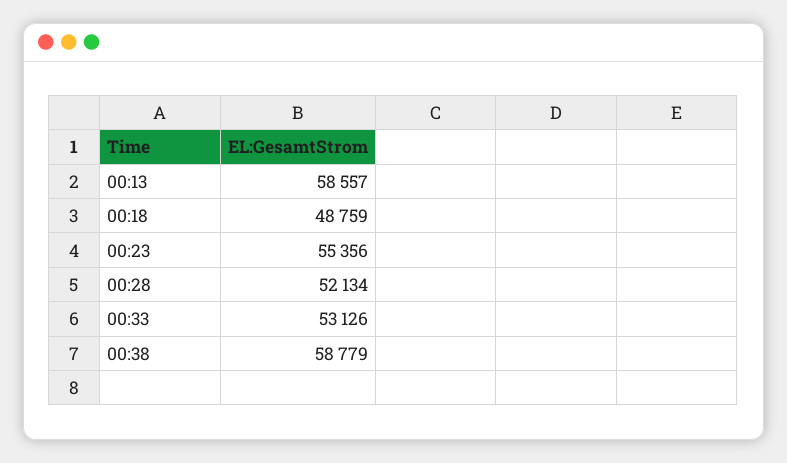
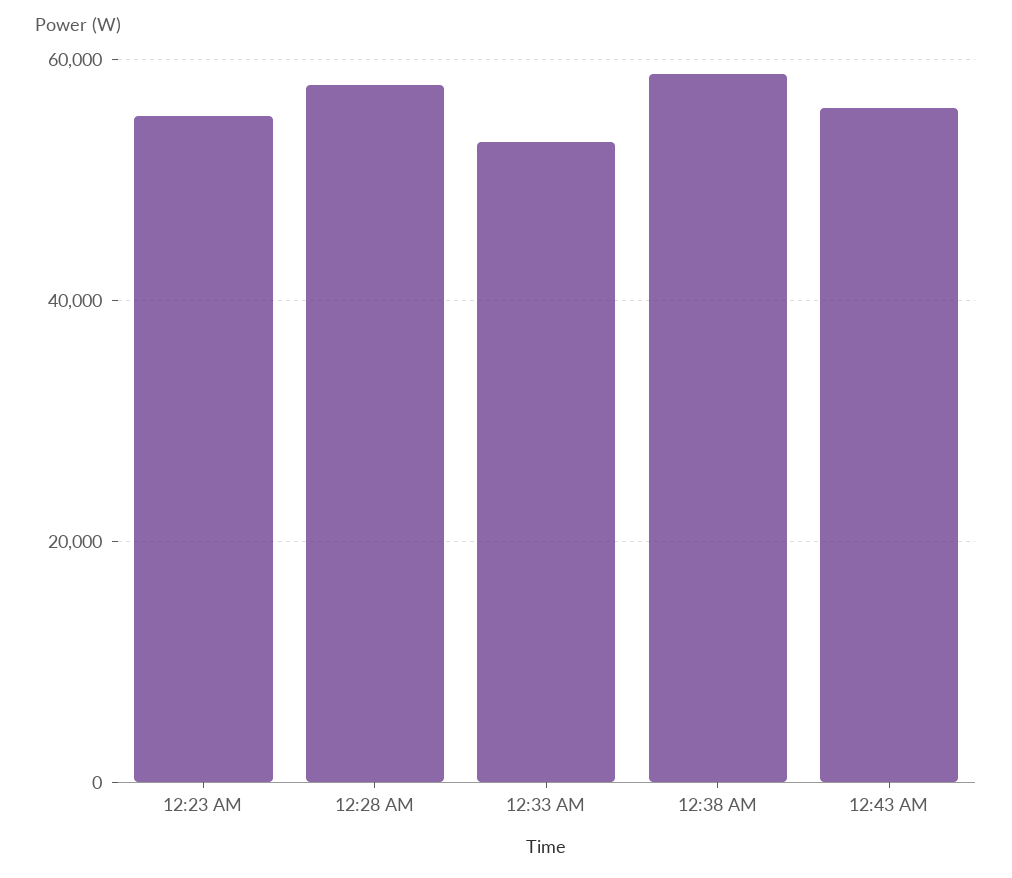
00:13: 58557 -> none
00:18: 48759 -> none
00:28: 52134 -> 58000
12:43 AM: none -> 56000

